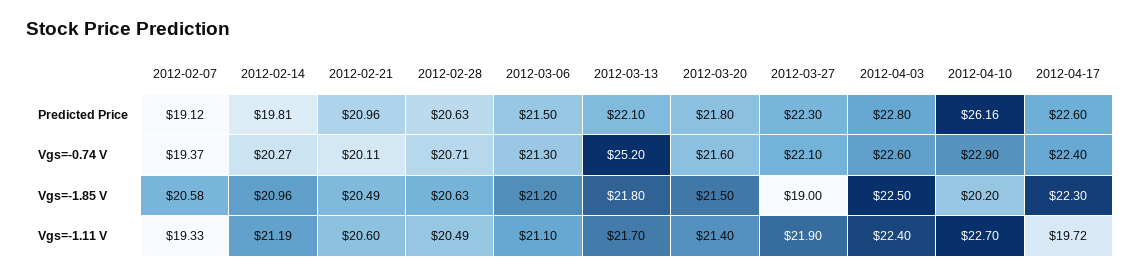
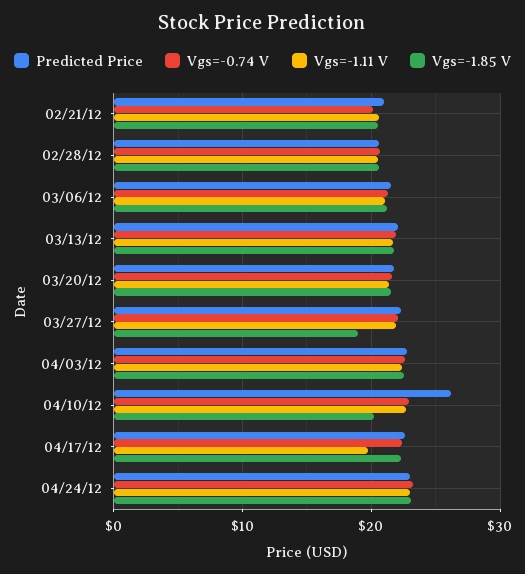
Predicted Price, 2012-02-07: 19.12 -> none
Predicted Price, 2012-02-14: 19.81 -> none
Vgs=-0.74 V, 2012-02-07: 19.37 -> none
Vgs=-0.74 V, 2012-02-14: 20.27 -> none
Vgs=-0.74 V, 2012-03-13: 25.2 -> 22
Vgs=-1.85 V, 2012-02-07: 20.58 -> none
Vgs=-1.85 V, 2012-02-14: 20.96 -> none
Vgs=-1.11 V, 2012-02-07: 19.33 -> none
Vgs=-1.11 V, 2012-02-14: 21.19 -> none
Predicted Price, 04/24/12: none -> 23
Vgs=-0.74 V, 04/24/12: none -> 23
Vgs=-1.11 V, 04/24/12: none -> 23
Vgs=-1.85 V, 04/24/12: none -> 23

